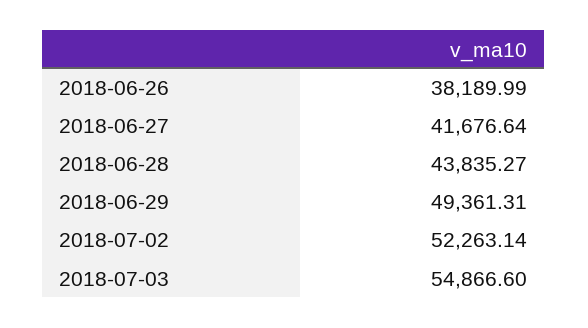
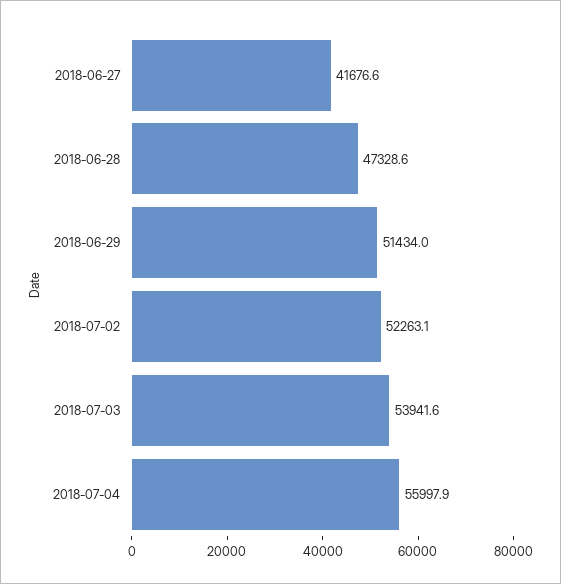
2018-06-26: 38189.99 -> none
2018-06-28: 43835.27 -> 47328.6
2018-06-29: 49361.31 -> 51434
2018-07-03: 54866.6 -> 53941.6
2018-07-04: none -> 55997.9

